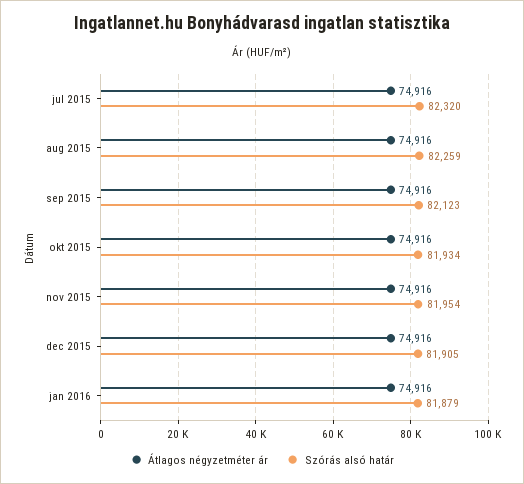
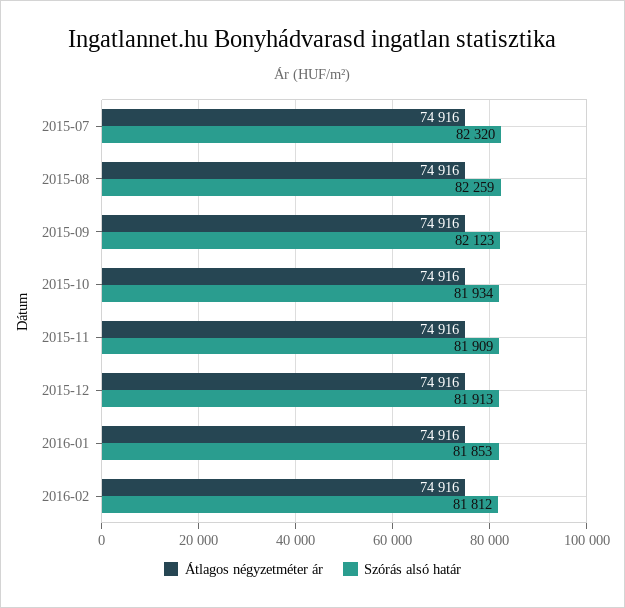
Szórás alsó határ, nov 2015: 81954 -> 81909
Szórás alsó határ, dec 2015: 81905 -> 81913
Szórás alsó határ, jan 2016: 81879 -> 81853
Átlagos négyzetméter ár, 2016-02: none -> 74916
Szórás alsó határ, 2016-02: none -> 81812

